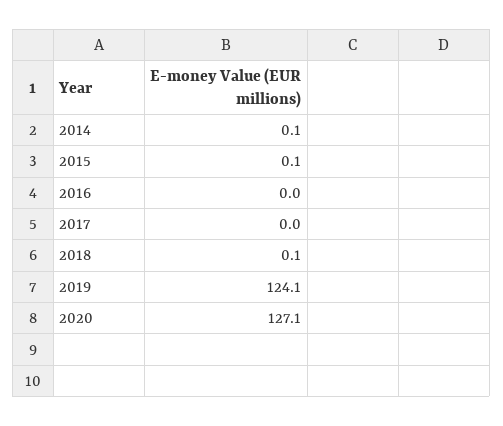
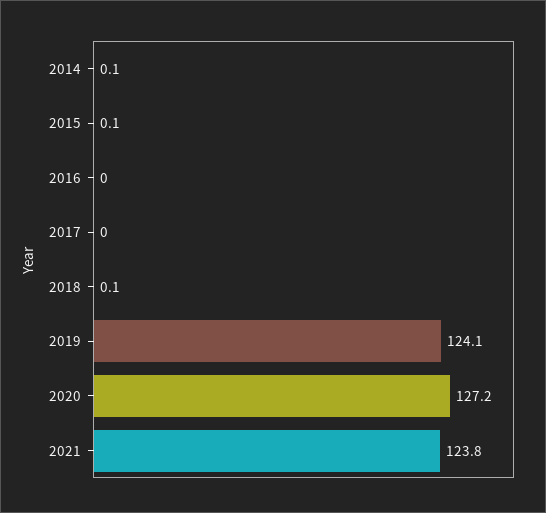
2020: 127.1 -> 127.2
2021: none -> 123.8

